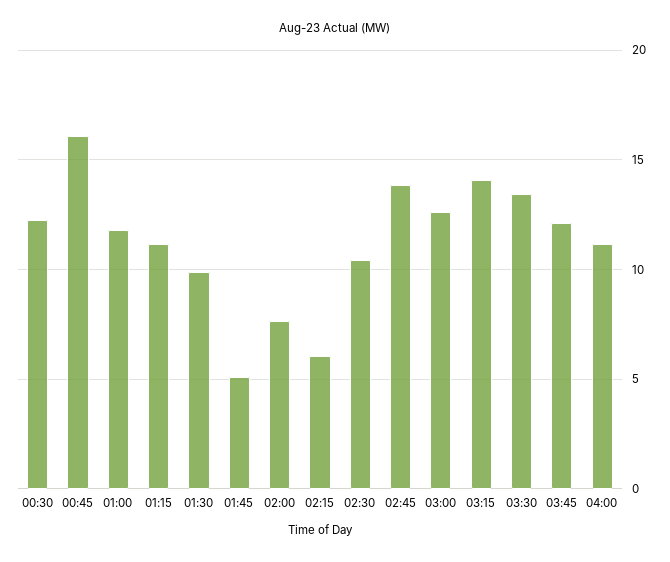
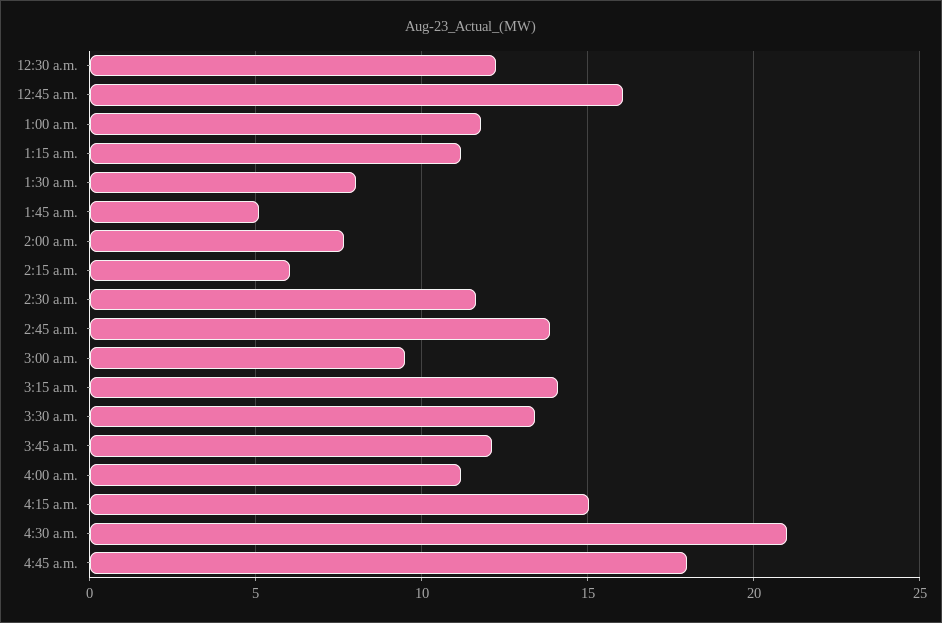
01:30: 10 -> 8
02:30: 10.5 -> 11.5
03:00: 12.5 -> 9.5
4:15 a.m.: none -> 15
4:30 a.m.: none -> 21
4:45 a.m.: none -> 18

